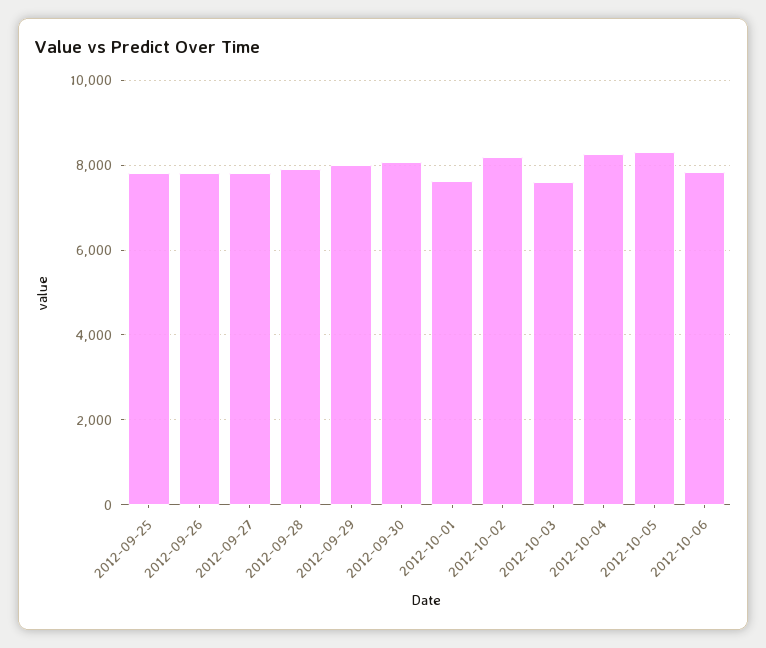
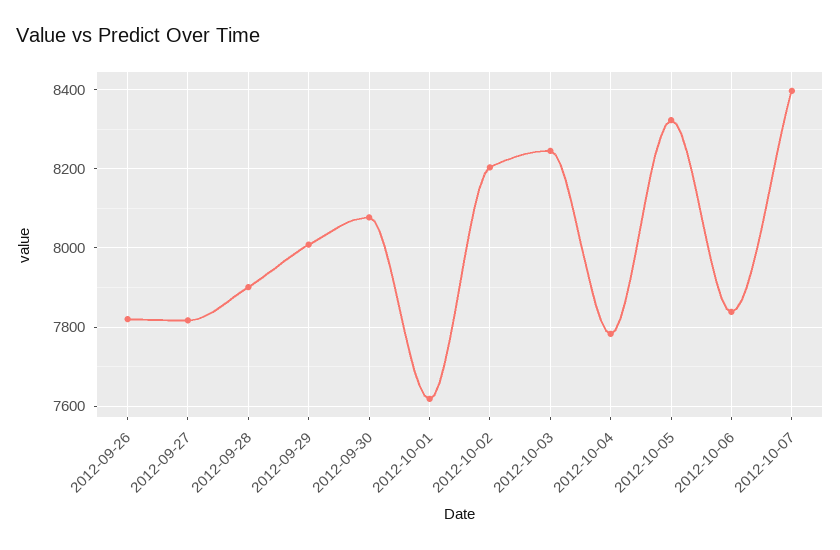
2012-09-25: 7800 -> none
2012-10-03: 7600 -> 8240
2012-10-04: 8200 -> 7780
2012-10-07: none -> 8400

